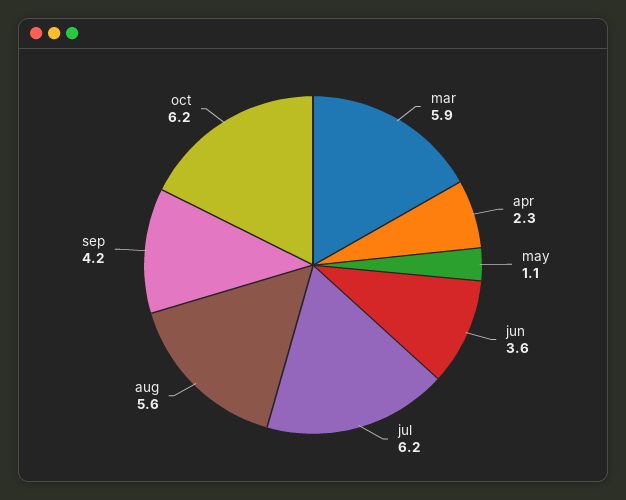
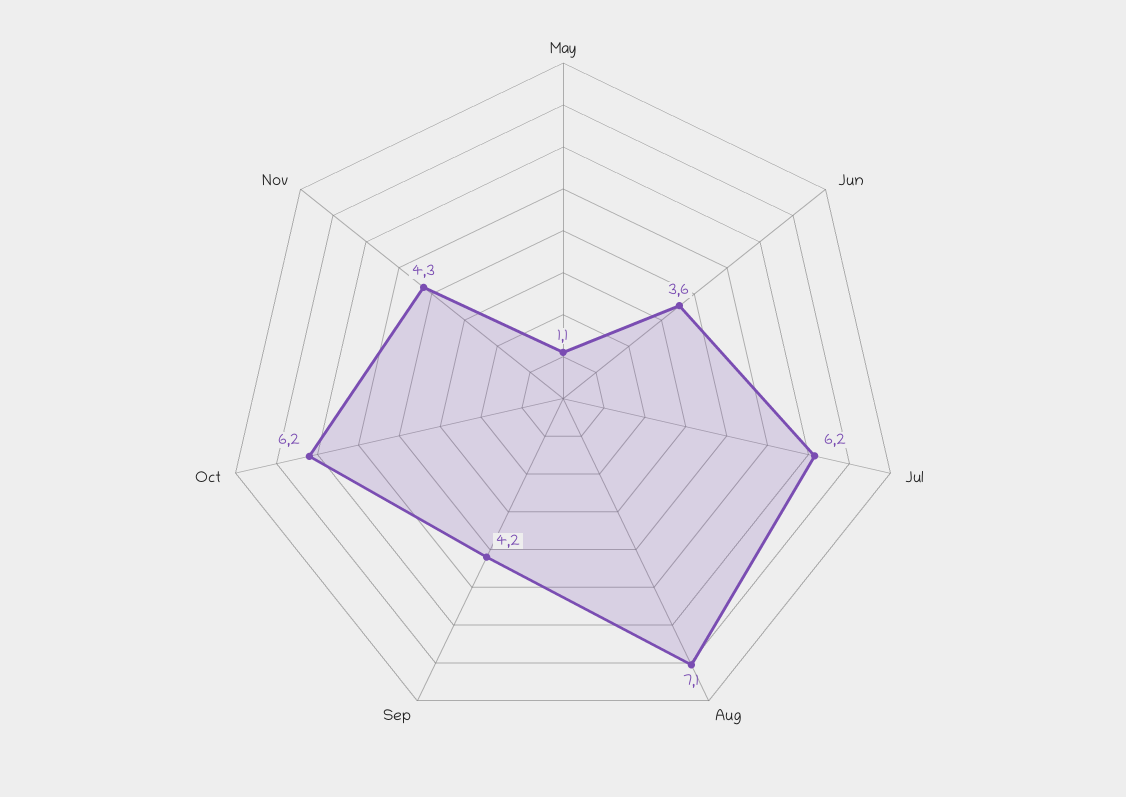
mar: 5.9 -> none
apr: 2.3 -> none
aug: 5.6 -> 7.1
Nov: none -> 4.3

